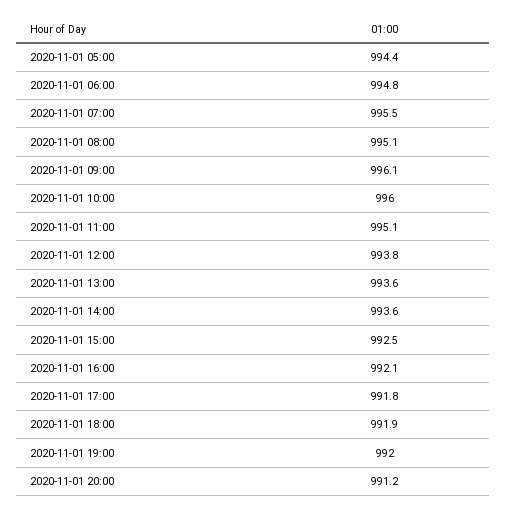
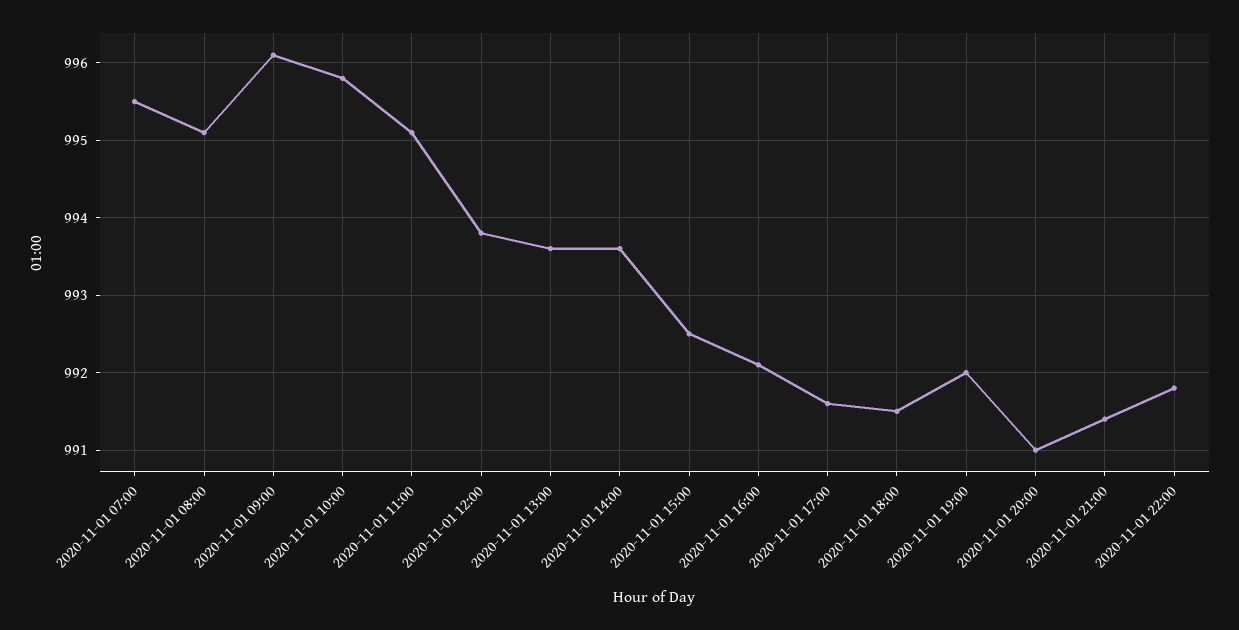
2020-11-01 05:00: 994.4 -> none
2020-11-01 06:00: 994.8 -> none
2020-11-01 10:00: 996 -> 995.8
2020-11-01 17:00: 991.8 -> 991.6
2020-11-01 18:00: 991.9 -> 991.5
2020-11-01 20:00: 991.2 -> 991
2020-11-01 21:00: none -> 991.4
2020-11-01 22:00: none -> 991.8

